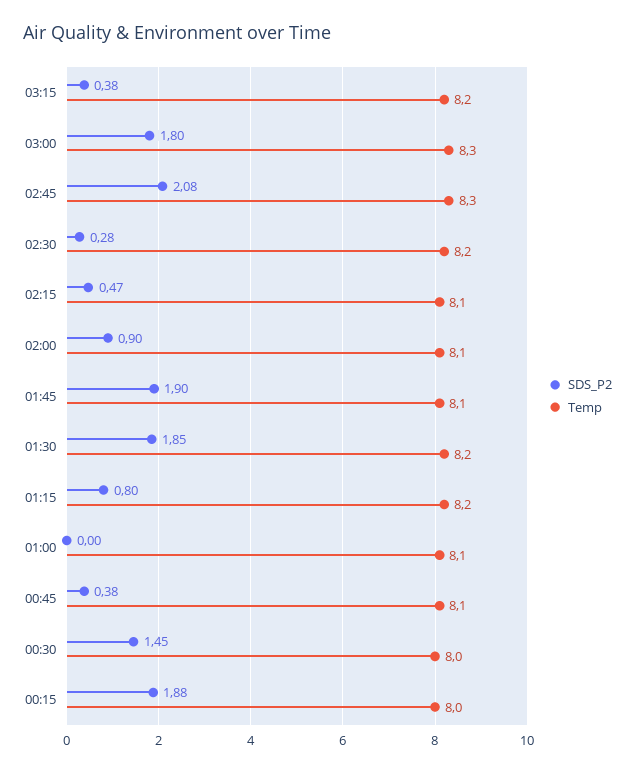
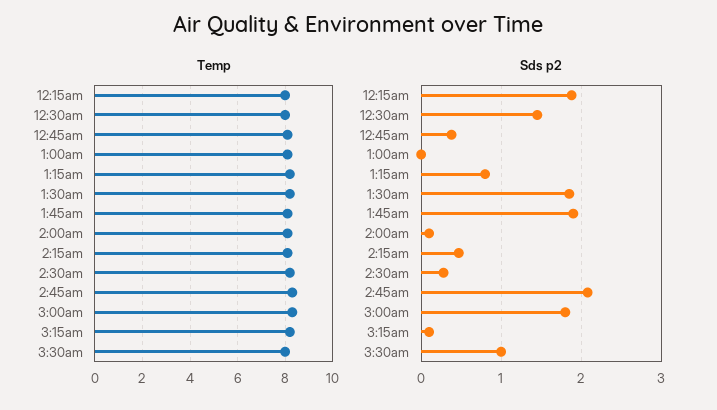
SDS_P2, 03:15: 0.38 -> 0.1
SDS_P2, 02:00: 0.9 -> 0.1
Temp, 3:30am: none -> 8
SDS_P2, 3:30am: none -> 1

